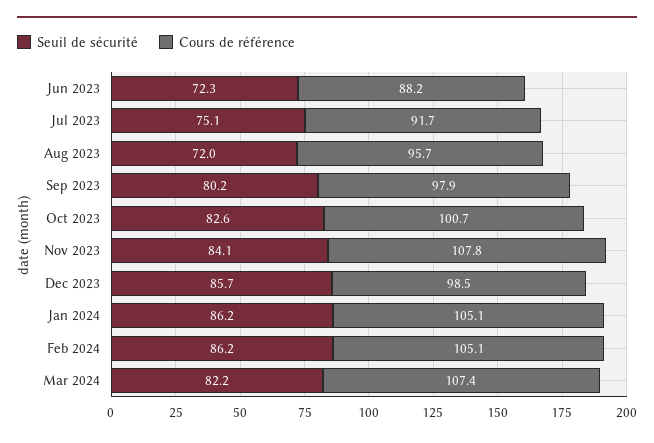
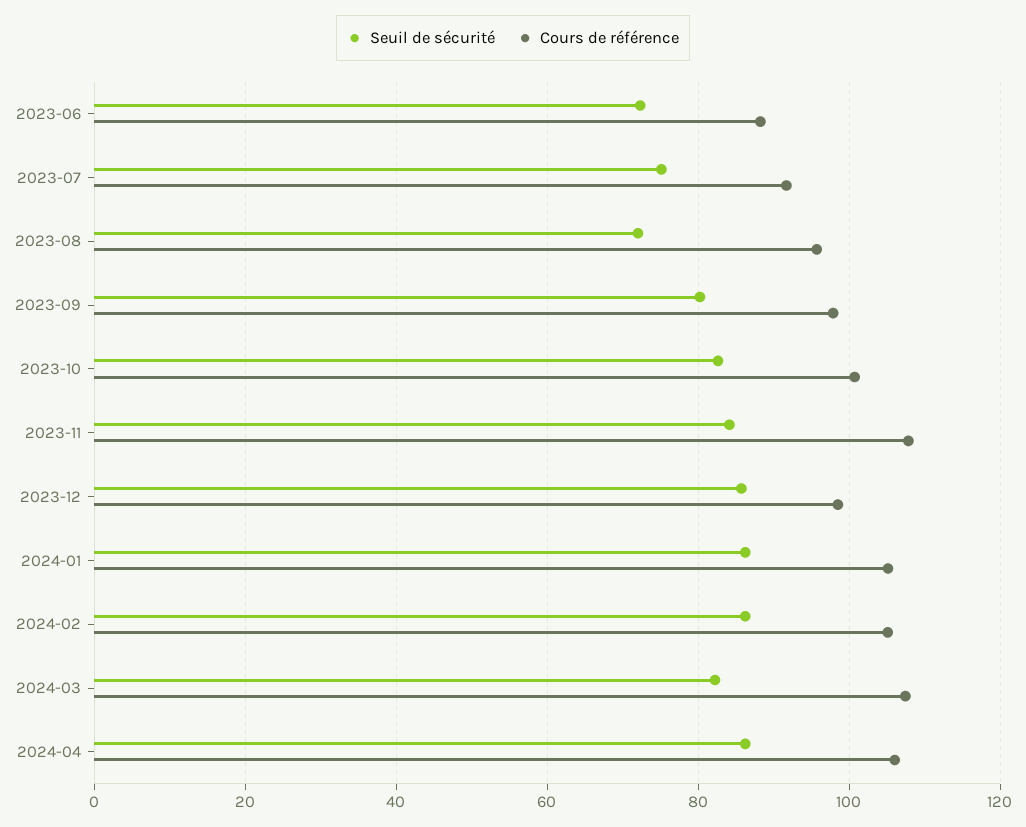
Seuil de sécurité, 2024-04: none -> 86
Cours de référence, 2024-04: none -> 106

